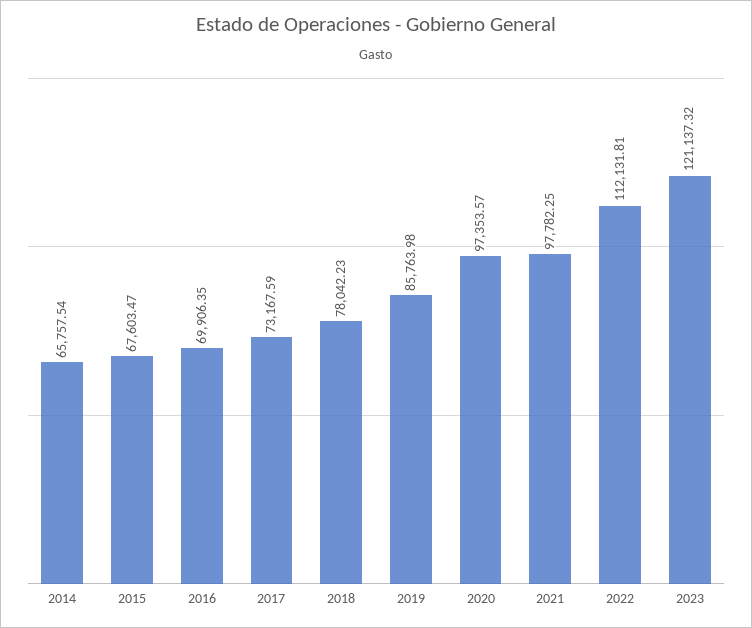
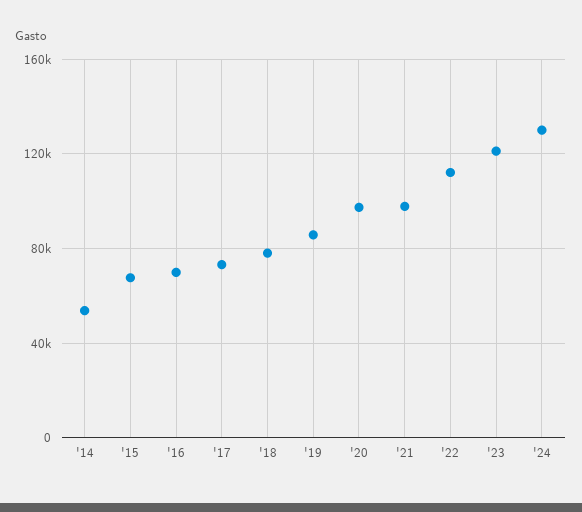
2014: 65757.54 -> 55000
'24: none -> 130000

